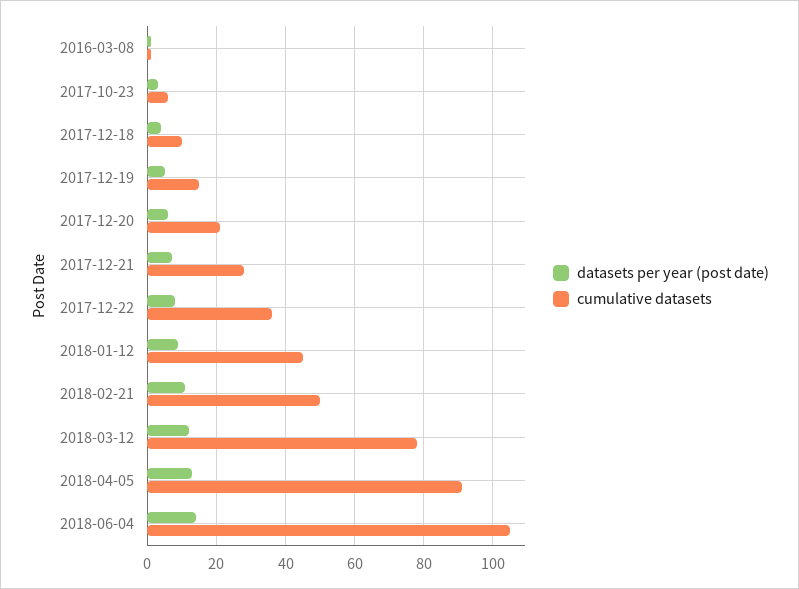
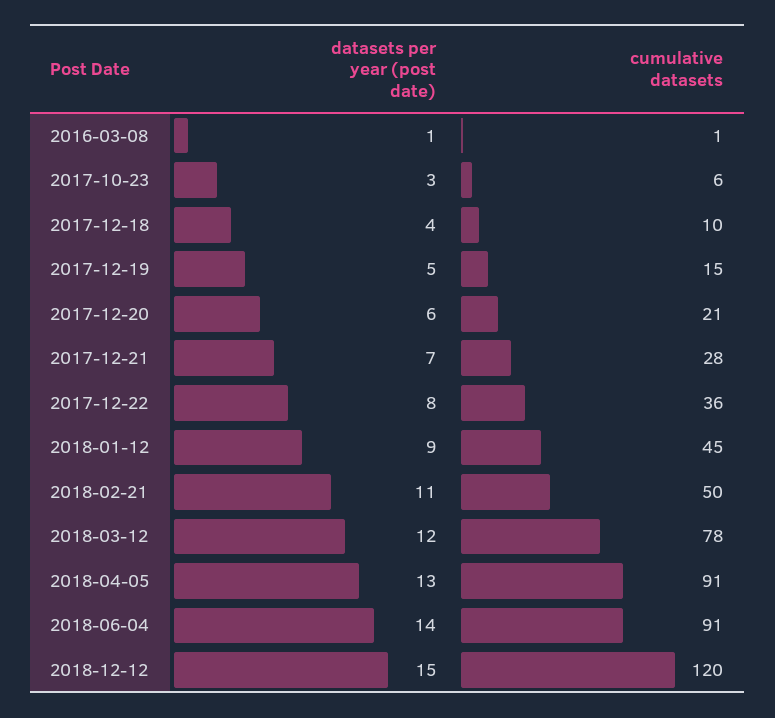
cumulative datasets, 2018-06-04: 105 -> 91
datasets per year (post date), 2018-12-12: none -> 15
cumulative datasets, 2018-12-12: none -> 120

